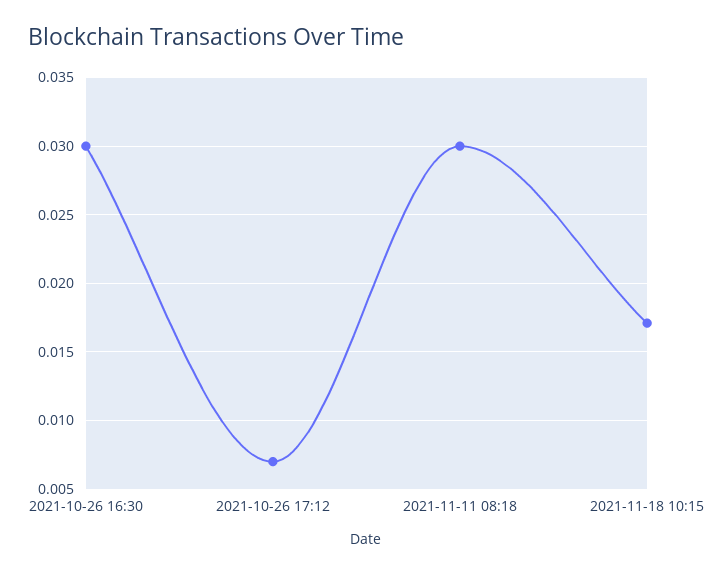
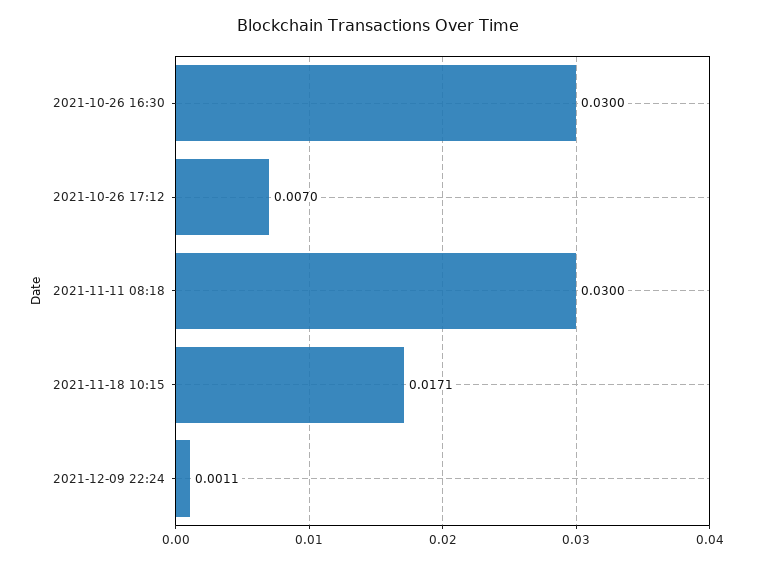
2021-12-09 22:24: none -> 0.0011

